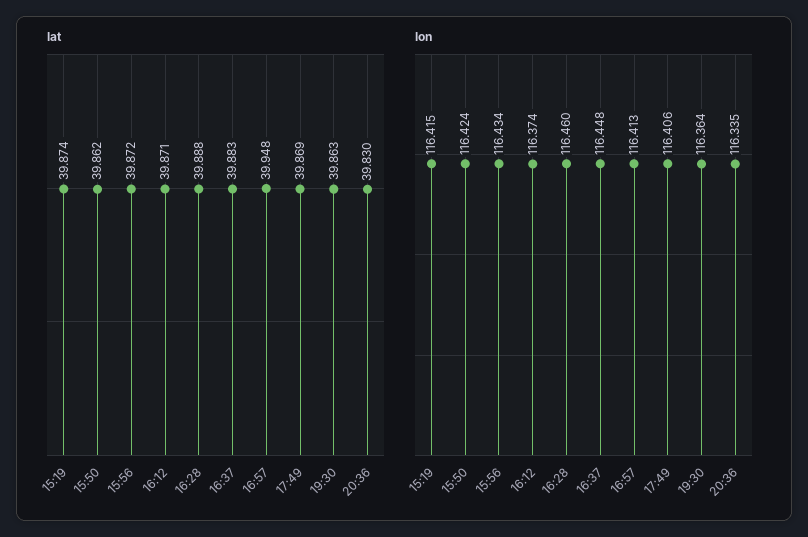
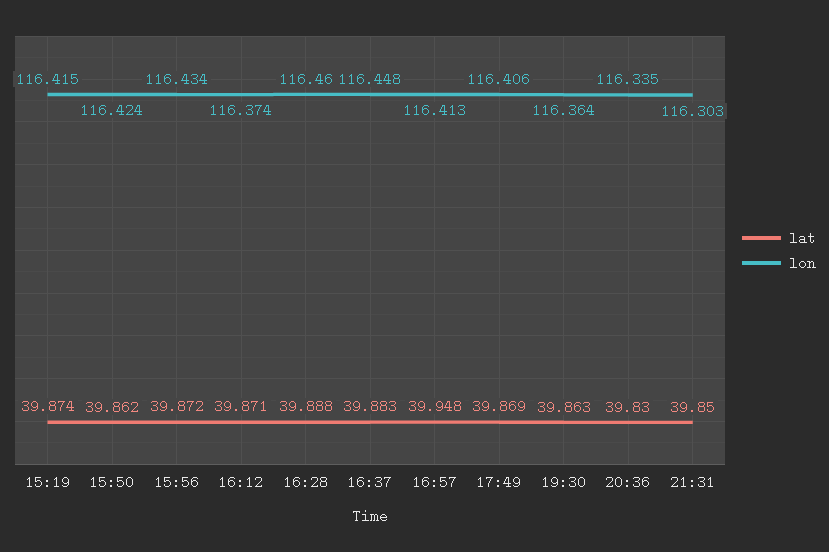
lat, 21:31: none -> 39.85
lon, 21:31: none -> 116.303

